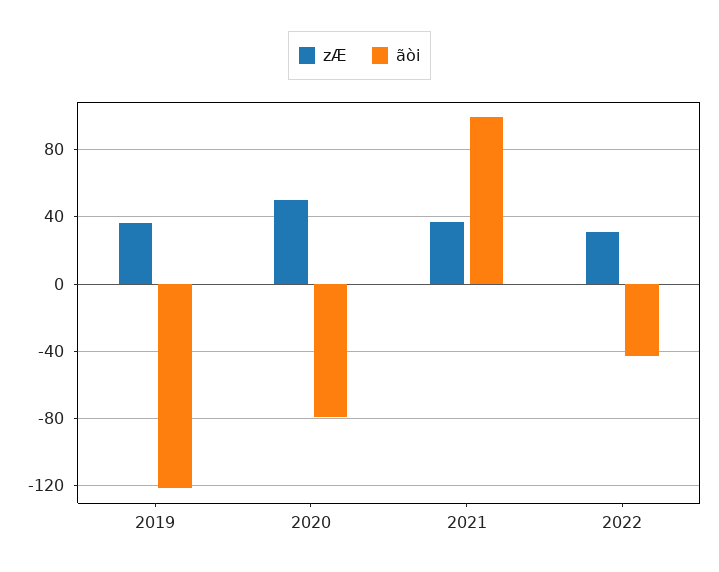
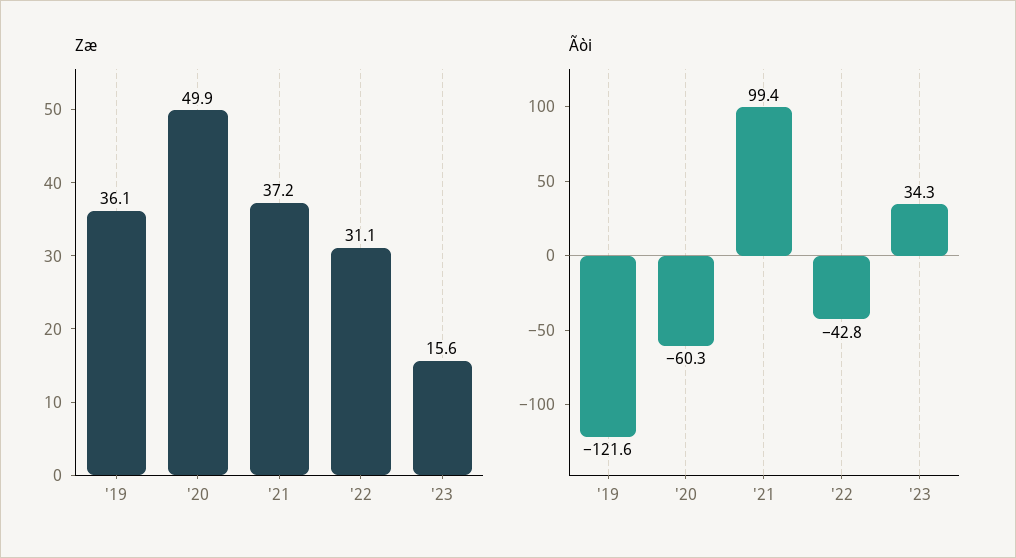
ãòi, 2020: -80 -> -60.3
zÆ, '23: none -> 15.6
ãòi, '23: none -> 34.3

